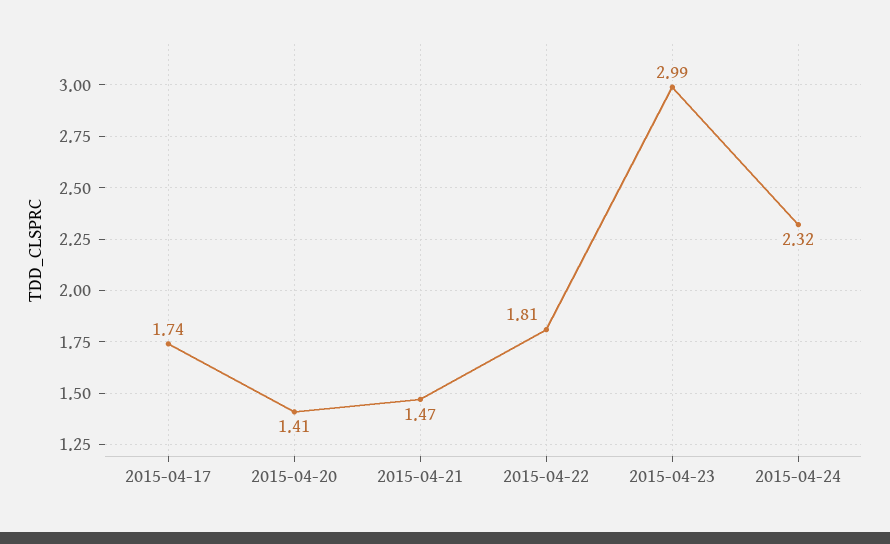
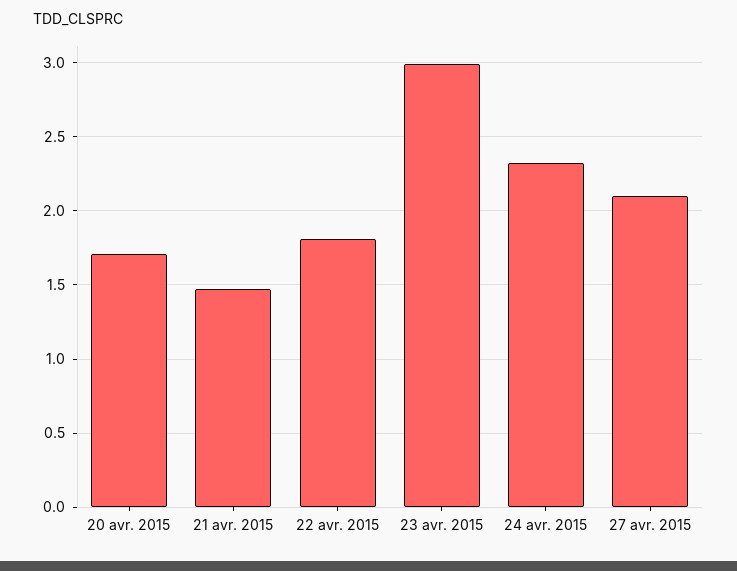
2015-04-17: 1.74 -> none
2015-04-20: 1.41 -> 1.7
27 avr. 2015: none -> 2.1

